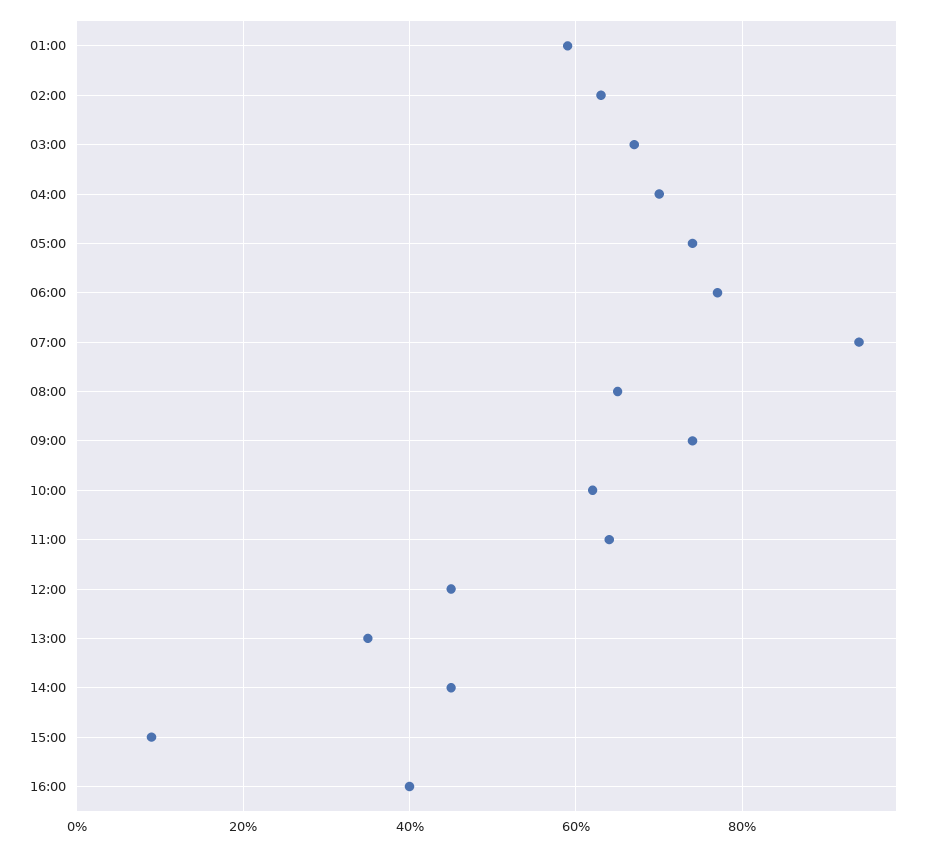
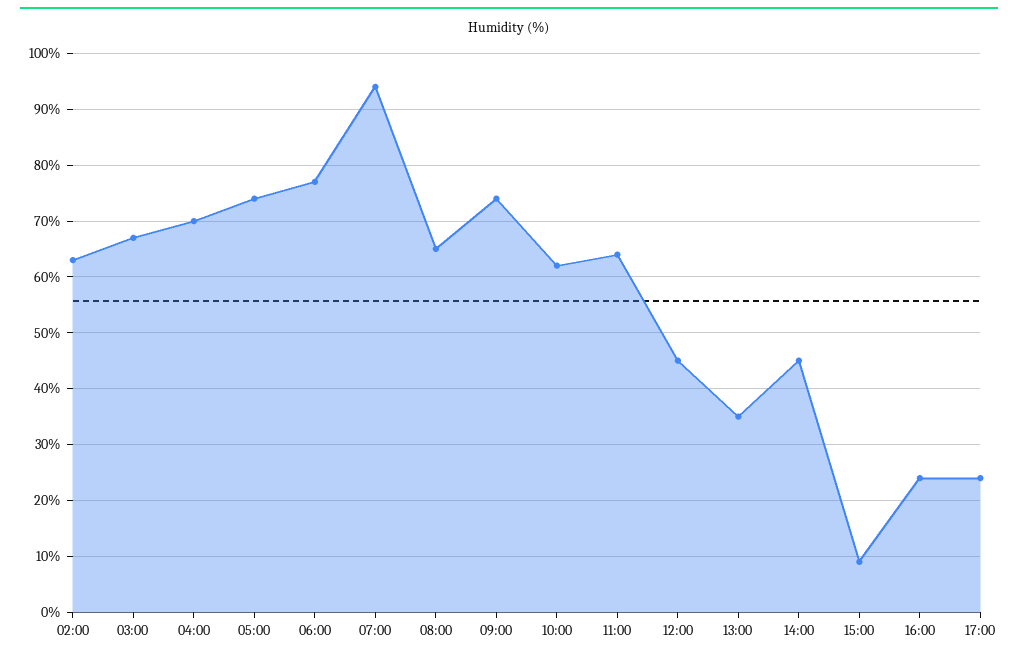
01:00: 60 -> none
16:00: 40 -> 25
17:00: none -> 25

